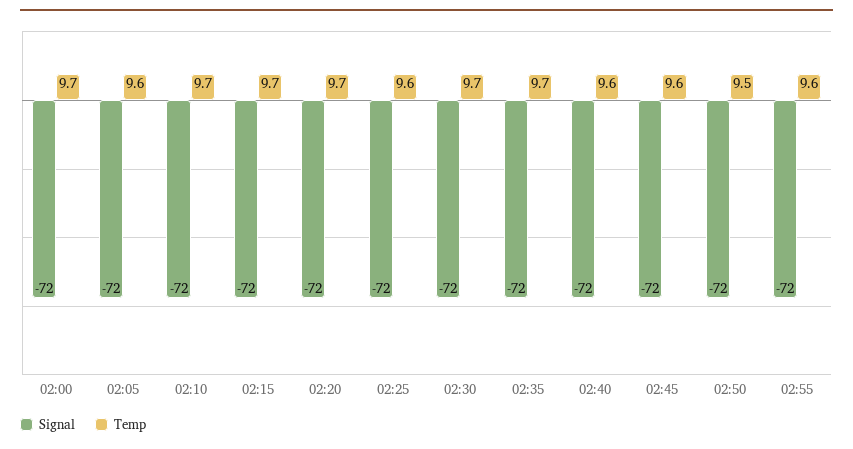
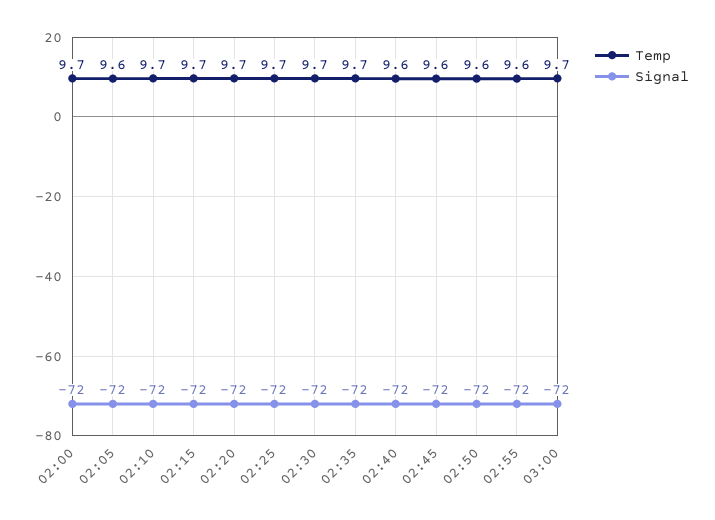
Temp, 02:25: 9.6 -> 9.7
Temp, 02:50: 9.5 -> 9.6
Temp, 03:00: none -> 9.7
Signal, 03:00: none -> -72

